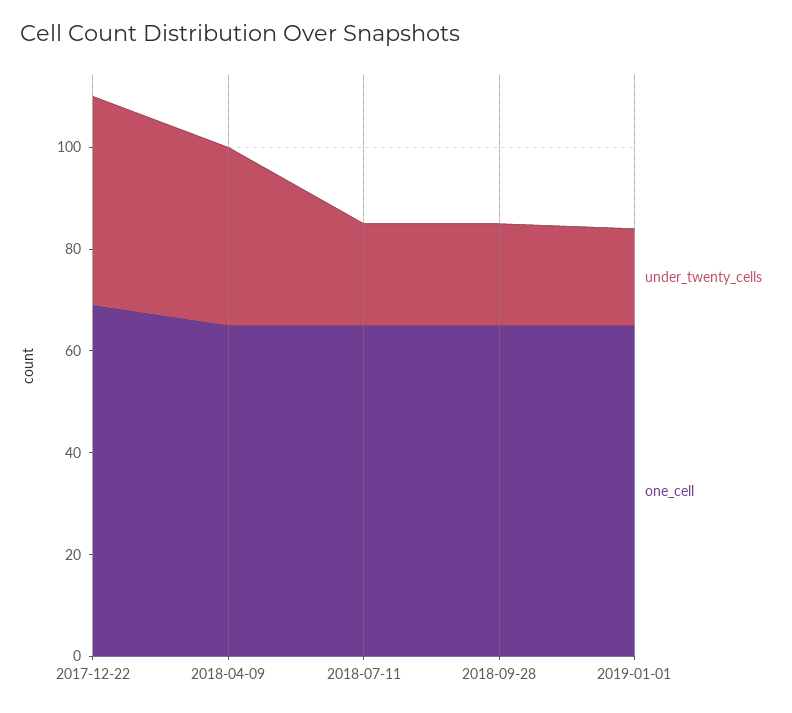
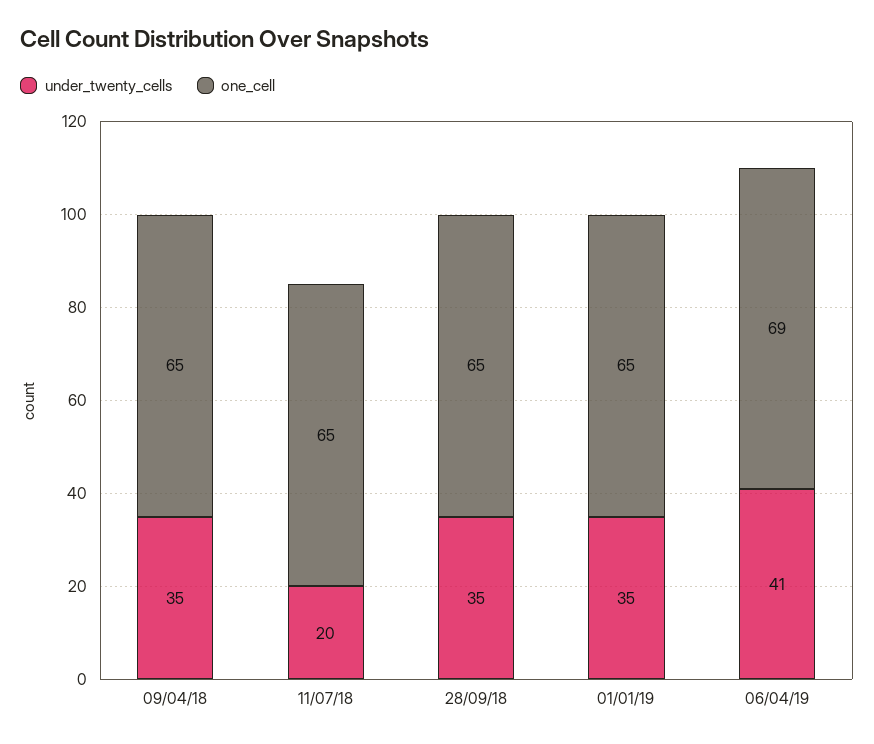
under_twenty_cells, 2017-12-22: 40 -> none
one_cell, 2017-12-22: 70 -> none
under_twenty_cells, 2018-09-28: 20 -> 35
under_twenty_cells, 2019-01-01: 20 -> 35
under_twenty_cells, 06/04/19: none -> 41
one_cell, 06/04/19: none -> 69

